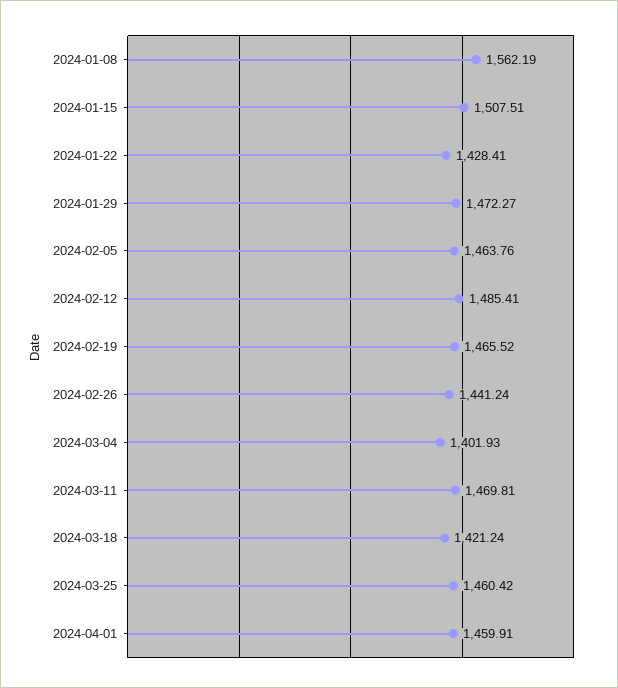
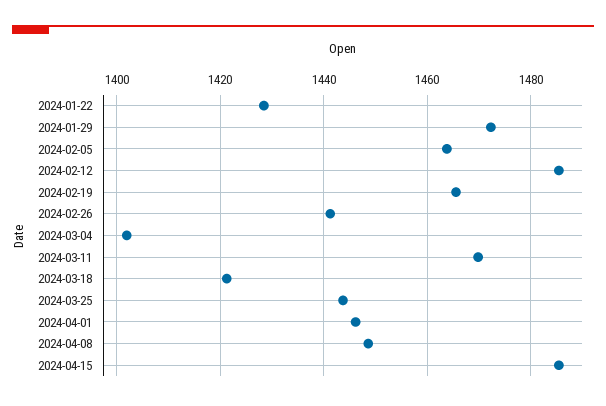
2024-01-08: 1562.19 -> none
2024-01-15: 1507.51 -> none
2024-03-25: 1460.42 -> 1444
2024-04-01: 1459.91 -> 1446
2024-04-08: none -> 1448
2024-04-15: none -> 1486

